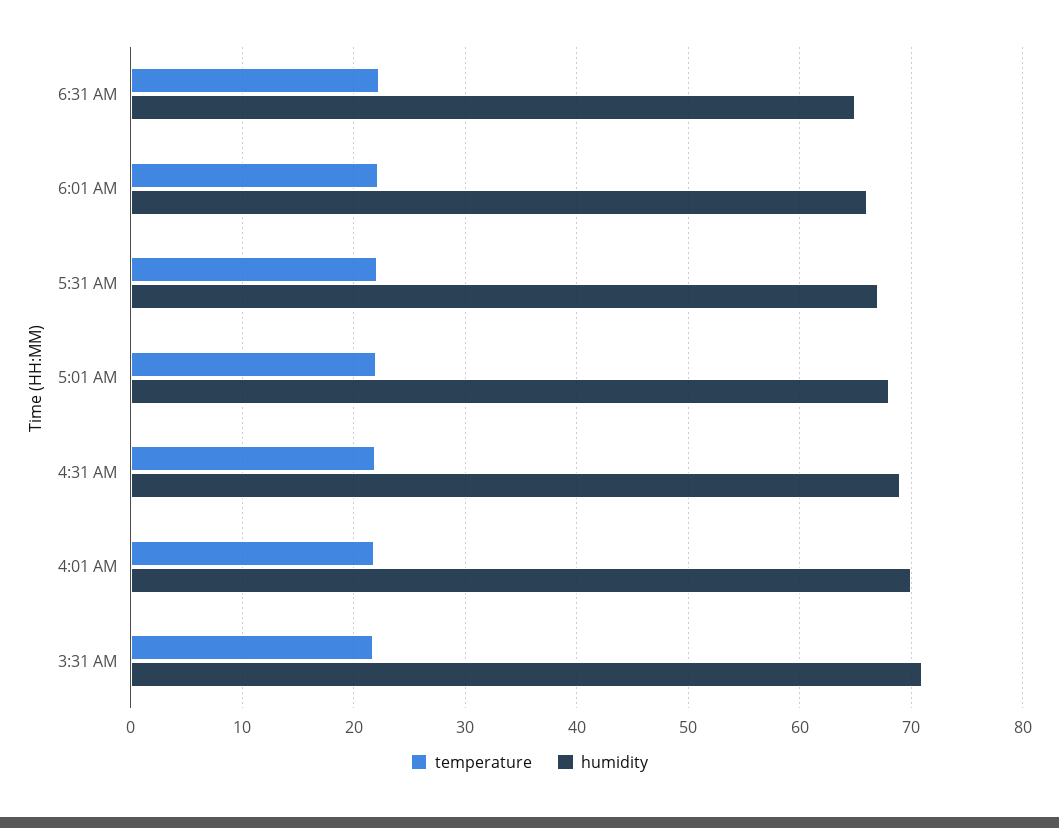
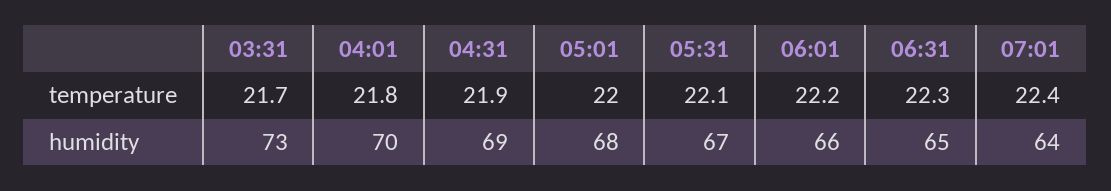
humidity, 3:31 AM: 71 -> 73
temperature, 07:01: none -> 22.4
humidity, 07:01: none -> 64

